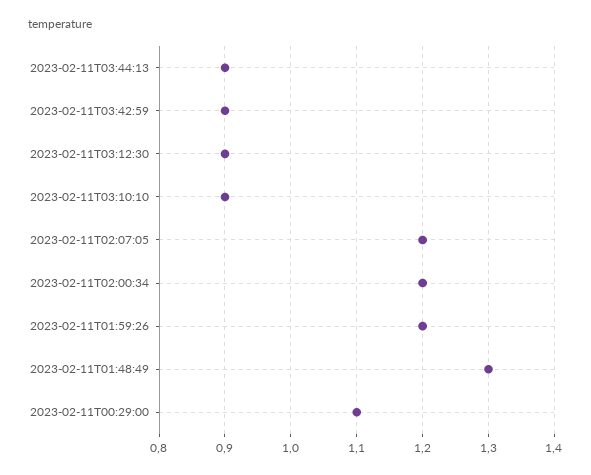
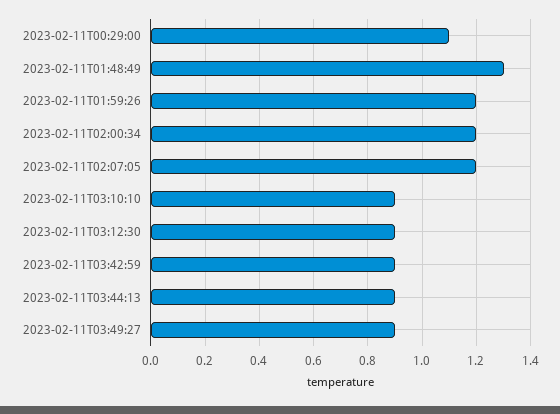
2023-02-11T03:49:27: none -> 0.9

